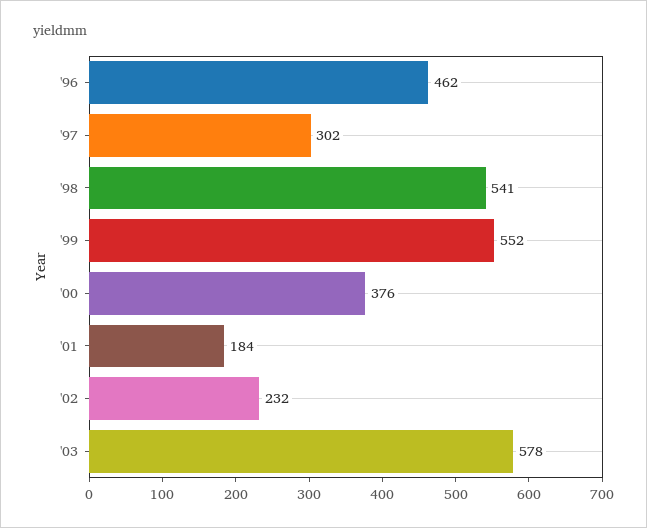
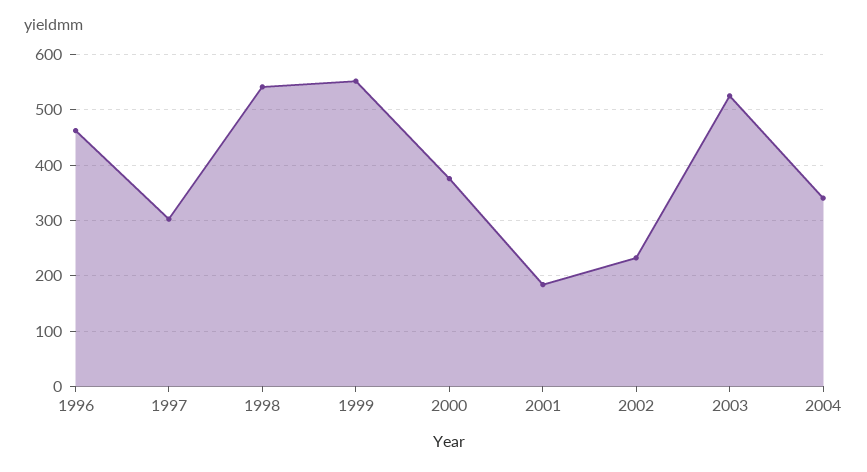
'03: 578 -> 520
2004: none -> 340

